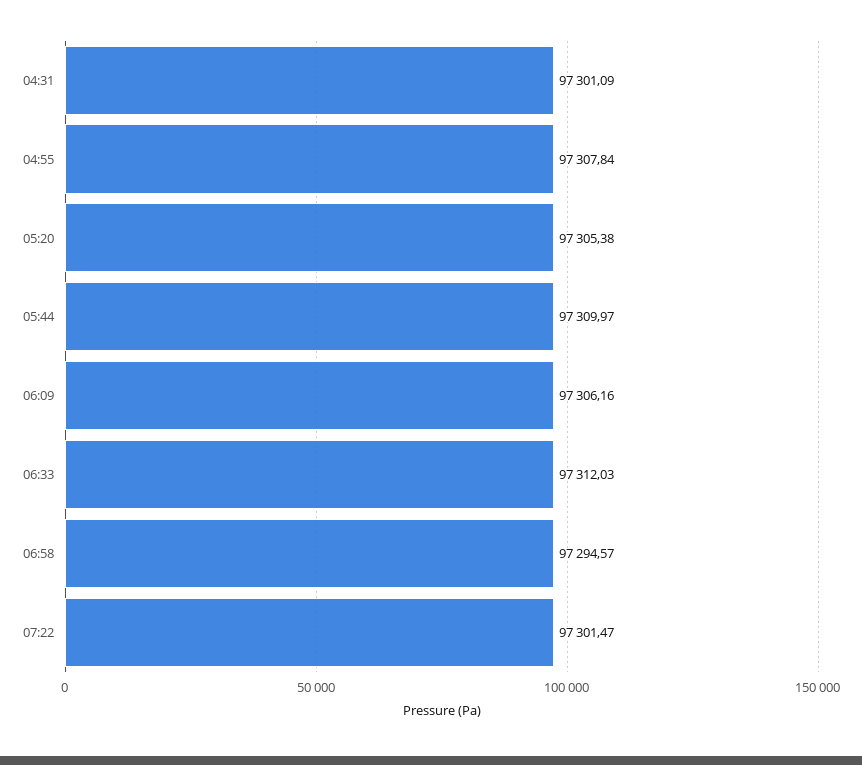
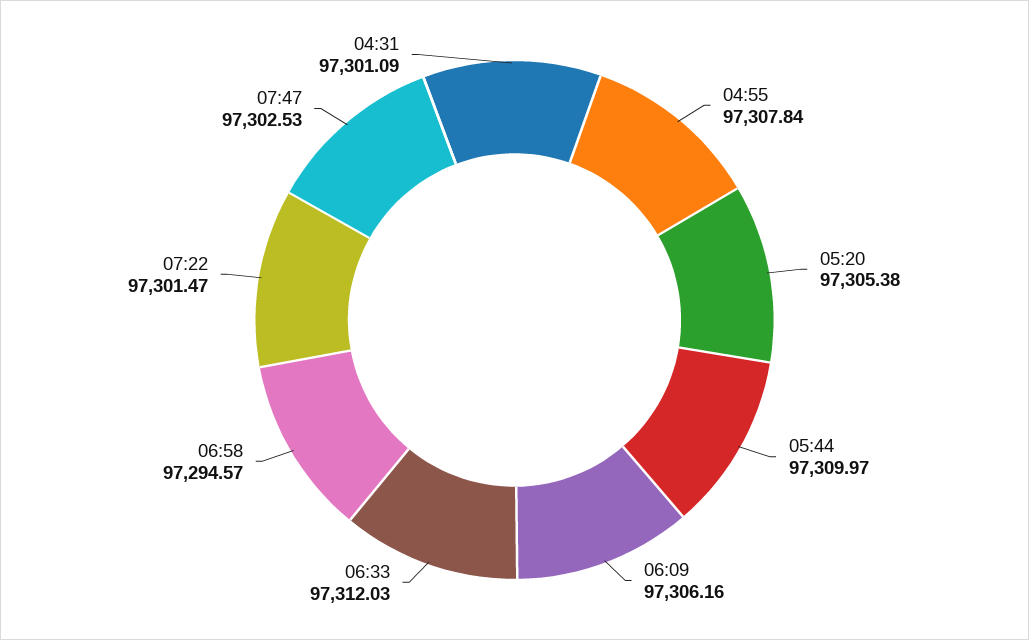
07:47: none -> 97302.53

